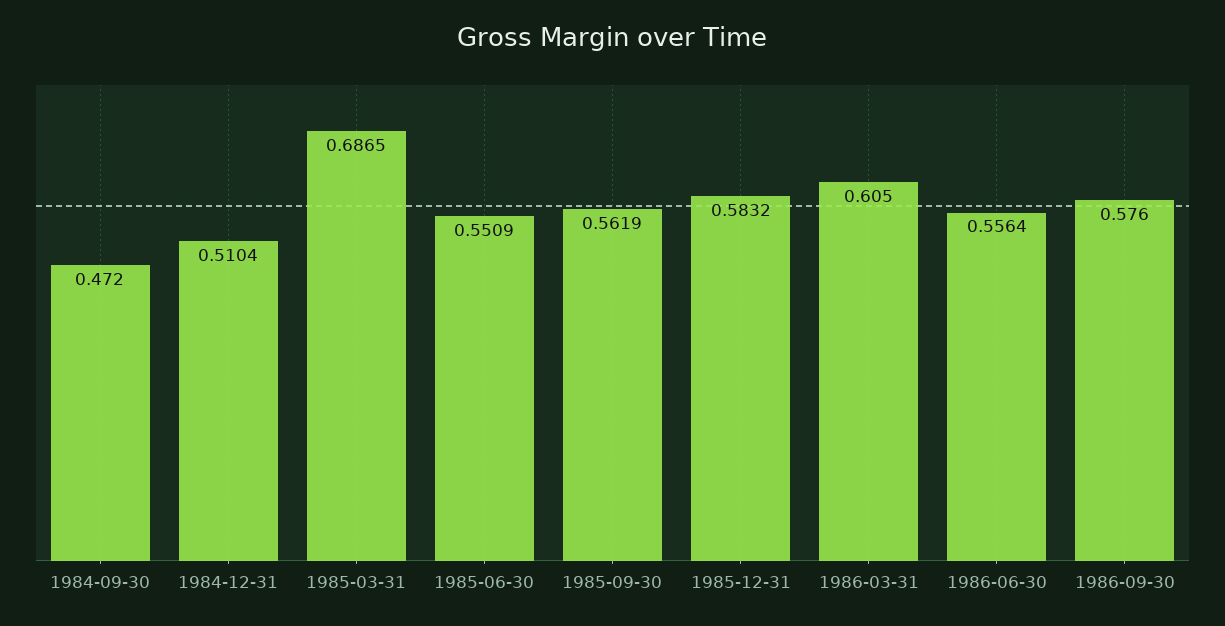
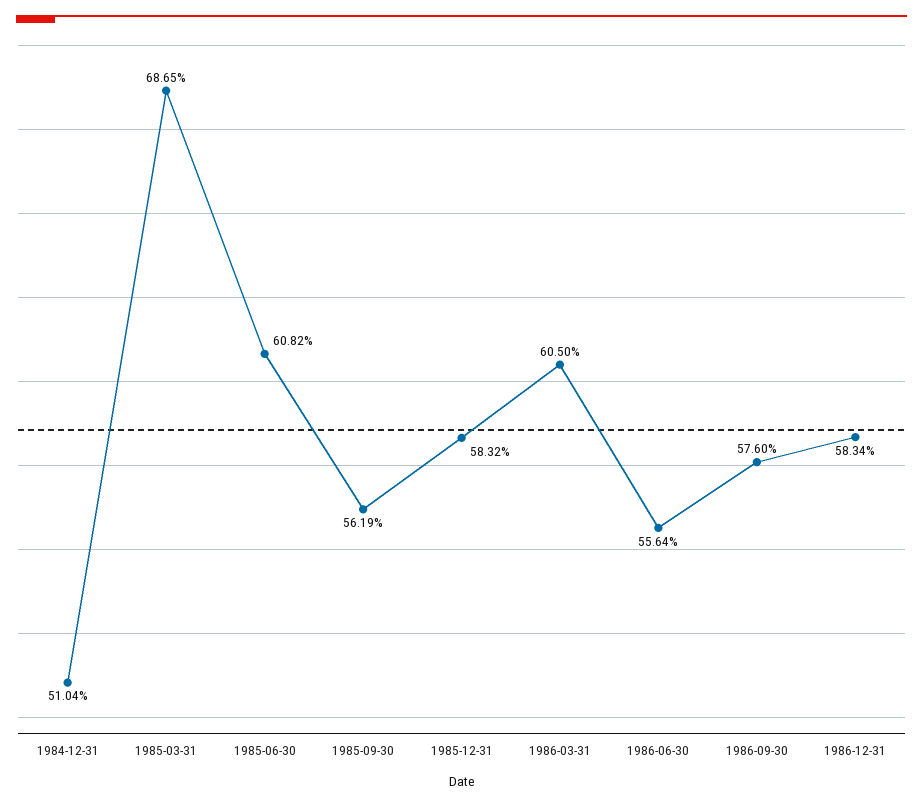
1984-09-30: 0.472 -> none
1985-06-30: 0.5509 -> 0.6082
1986-12-31: none -> 0.5834

